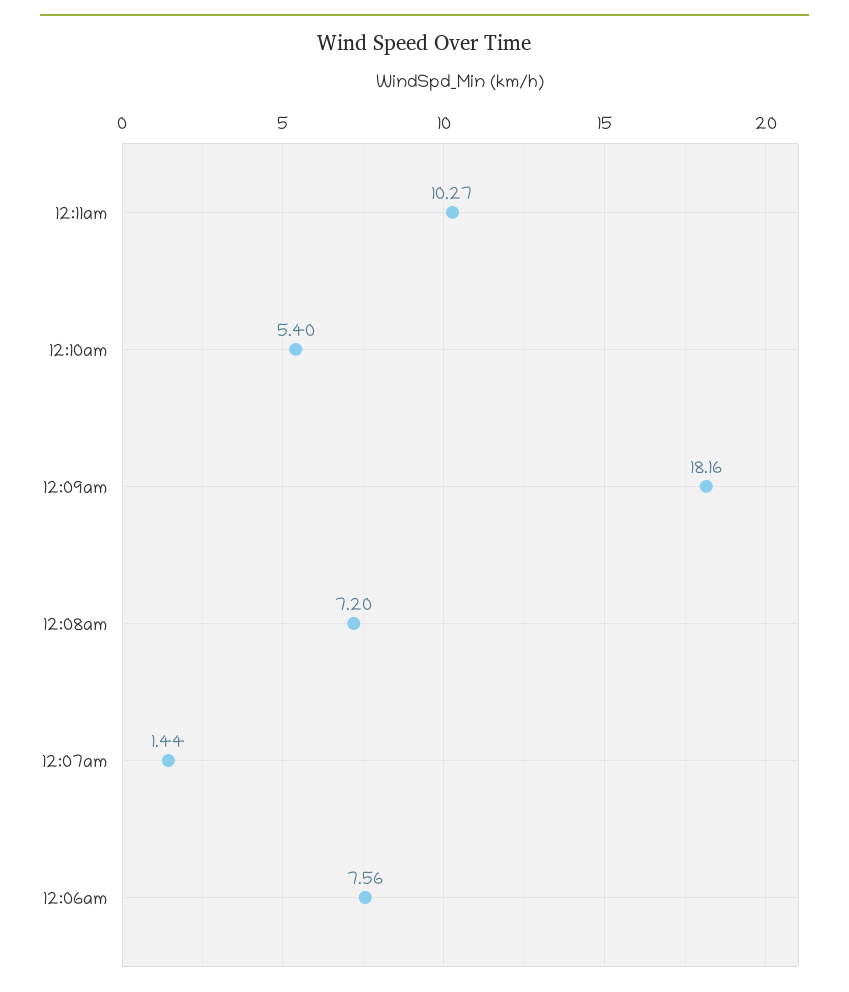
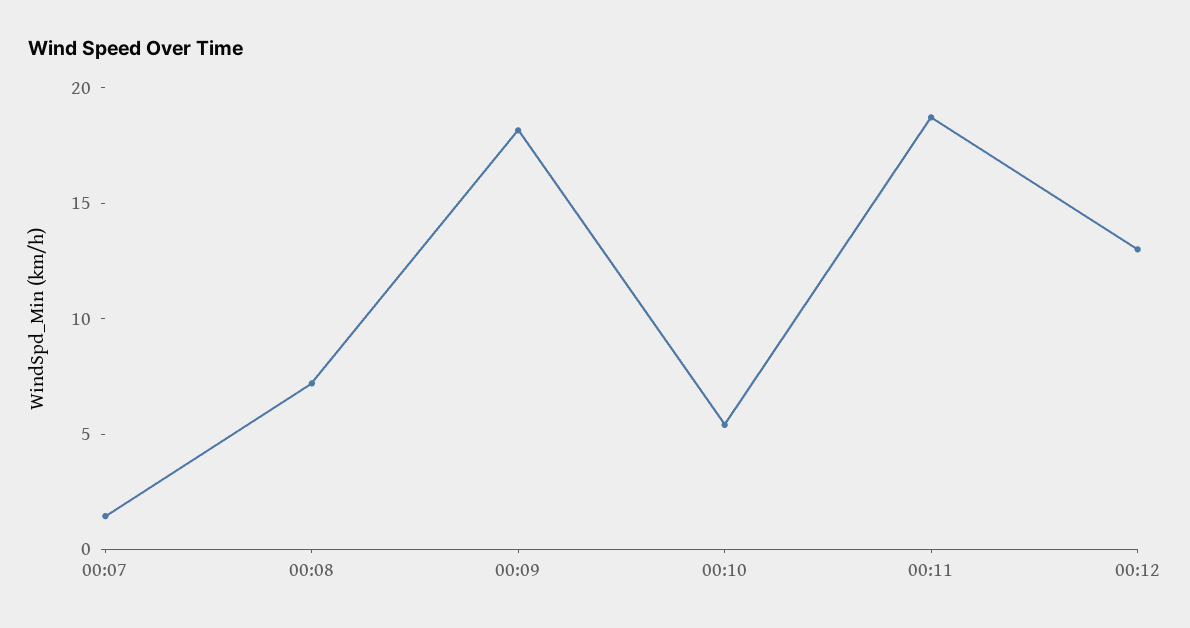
12:11am: 10.27 -> 19
12:06am: 7.56 -> none
00:12: none -> 13

